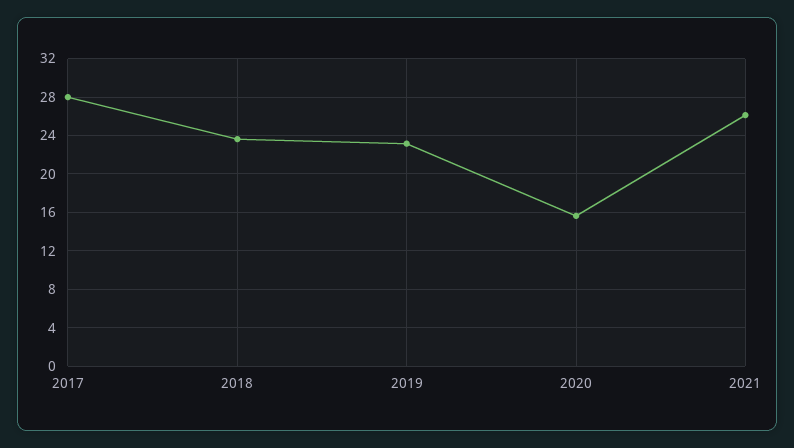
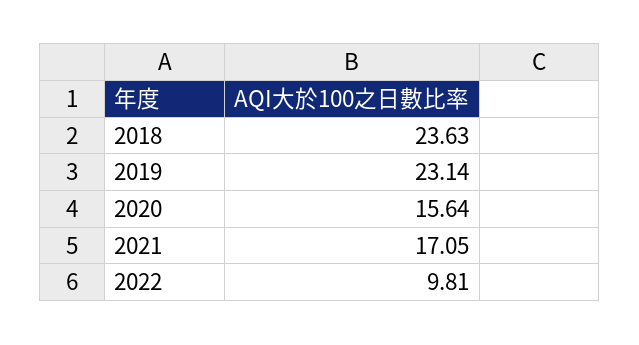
2017: 28 -> none
2021: 26 -> 17.05
2022: none -> 9.81

